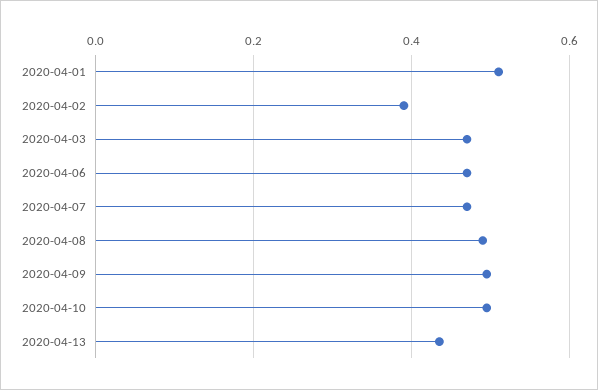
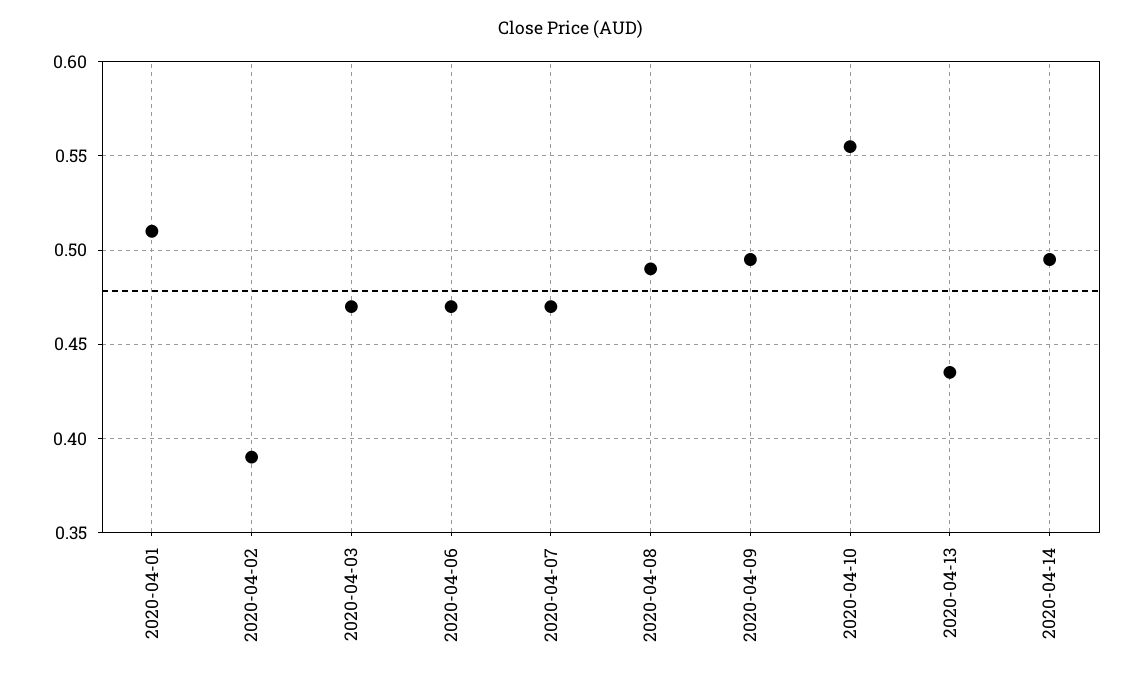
2020-04-10: 0.5 -> 0.555
2020-04-14: none -> 0.495

